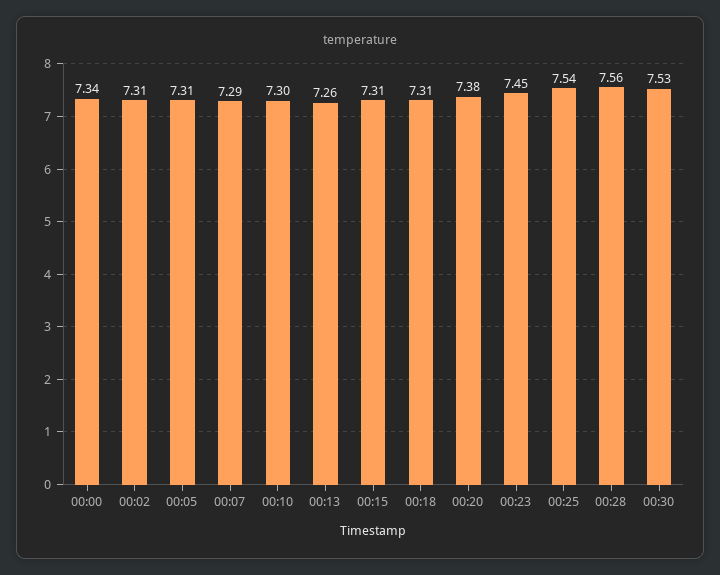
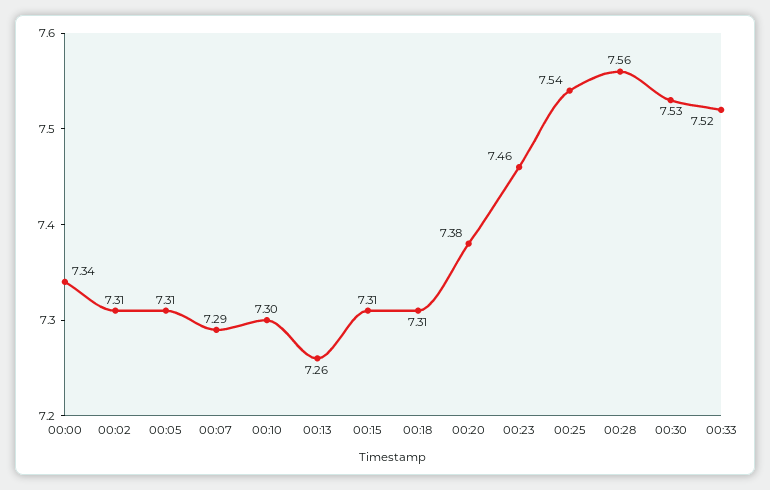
00:23: 7.45 -> 7.46
00:33: none -> 7.52

